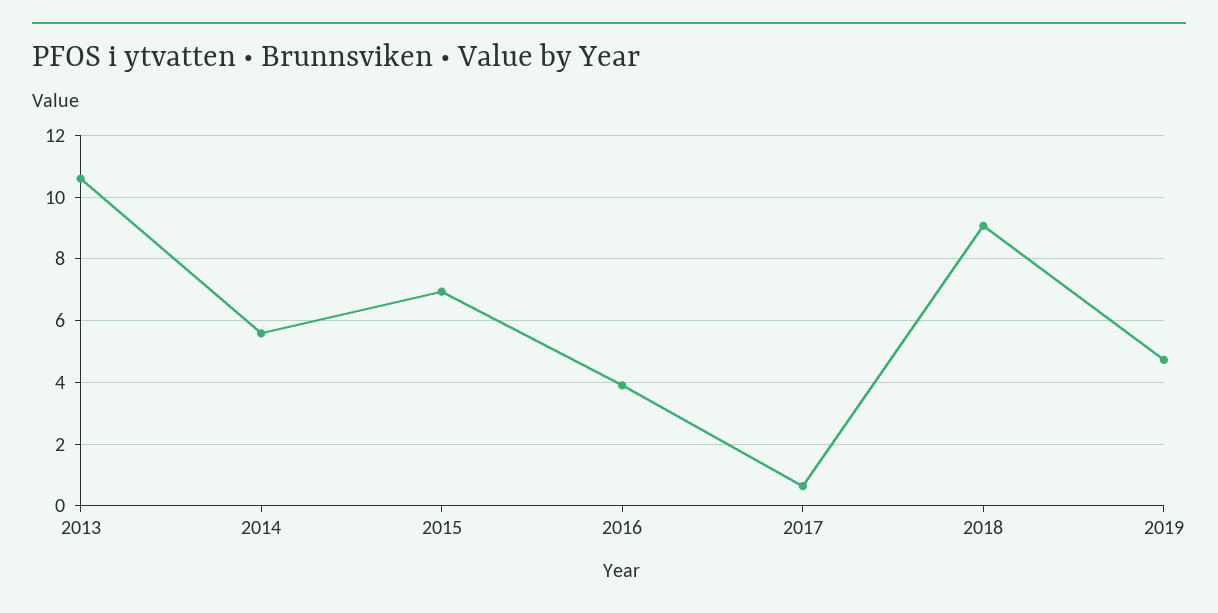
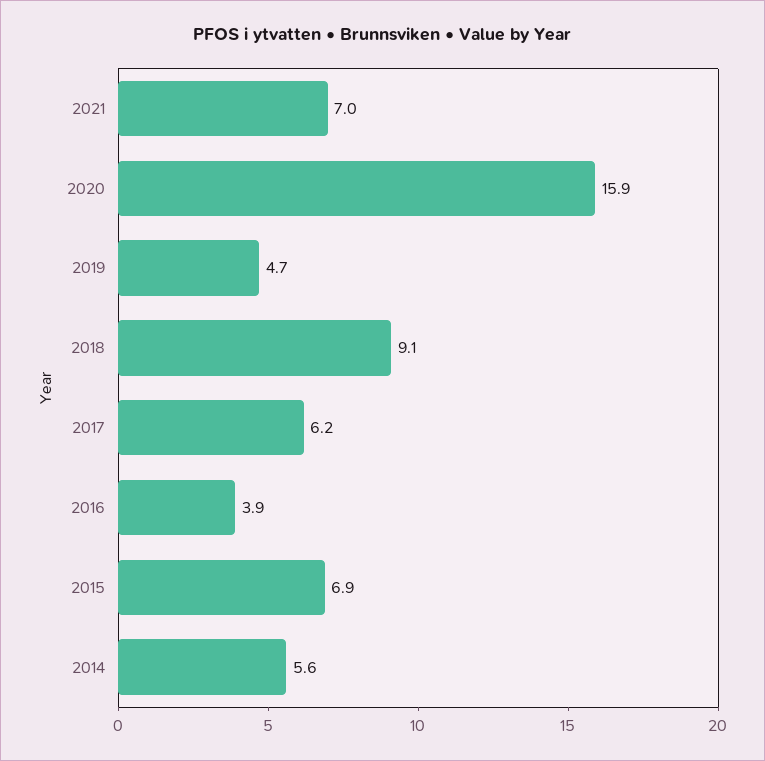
2013: 10.6 -> none
2017: 0.6 -> 6.2
2021: none -> 7
2020: none -> 15.9

